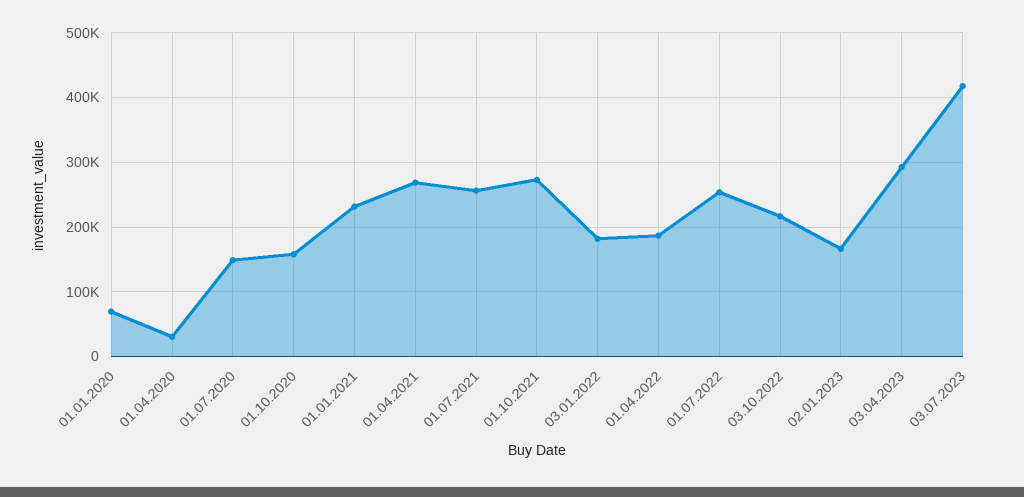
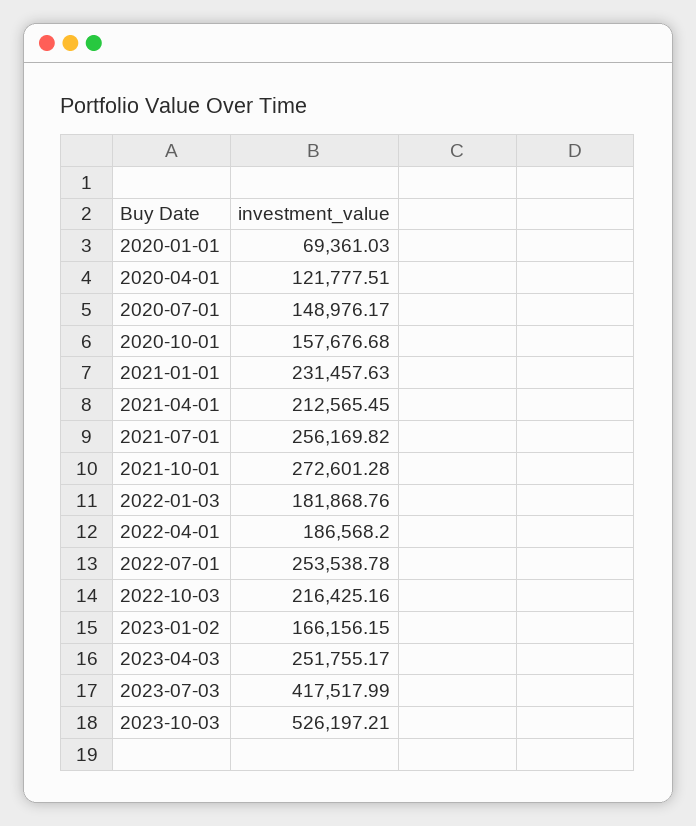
01.04.2020: 30000 -> 121777.51
01.04.2021: 270000 -> 212565.45
03.04.2023: 290000 -> 251755.17
2023-10-03: none -> 526197.21

